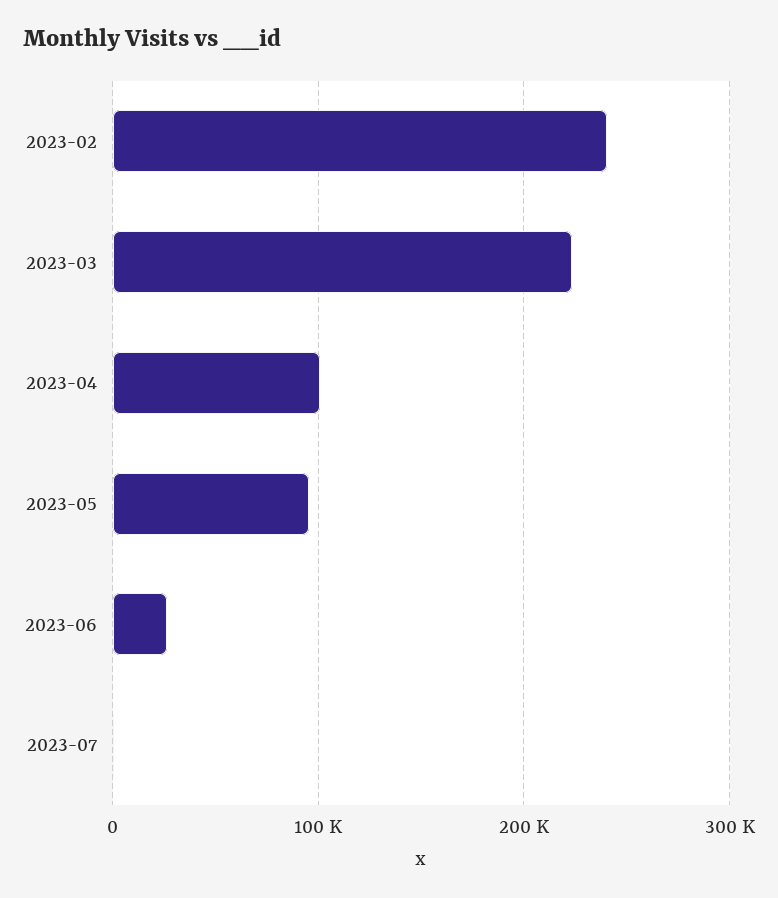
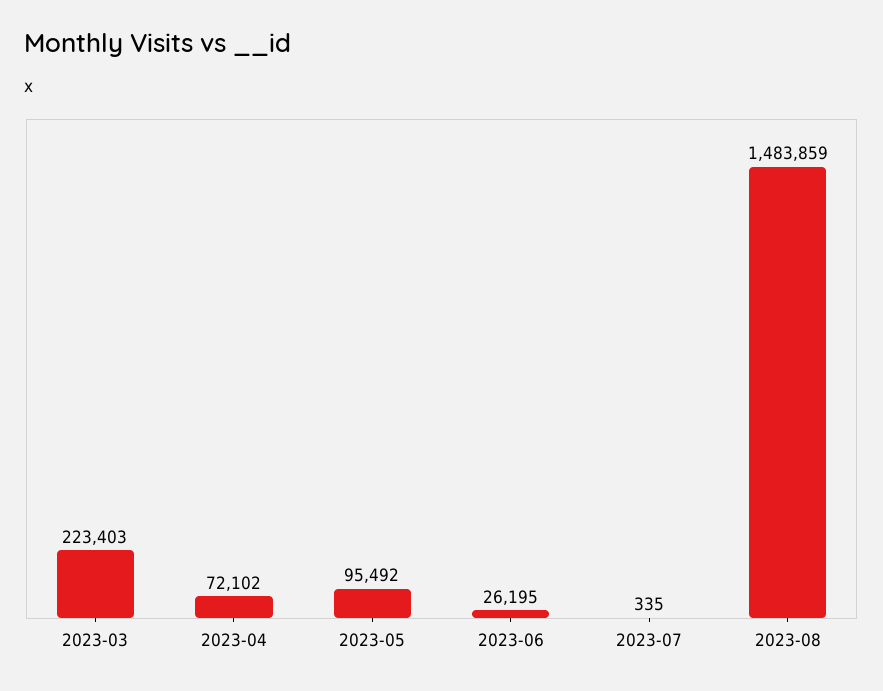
2023-02: 240000 -> none
2023-04: 100000 -> 72102
2023-08: none -> 1483859

